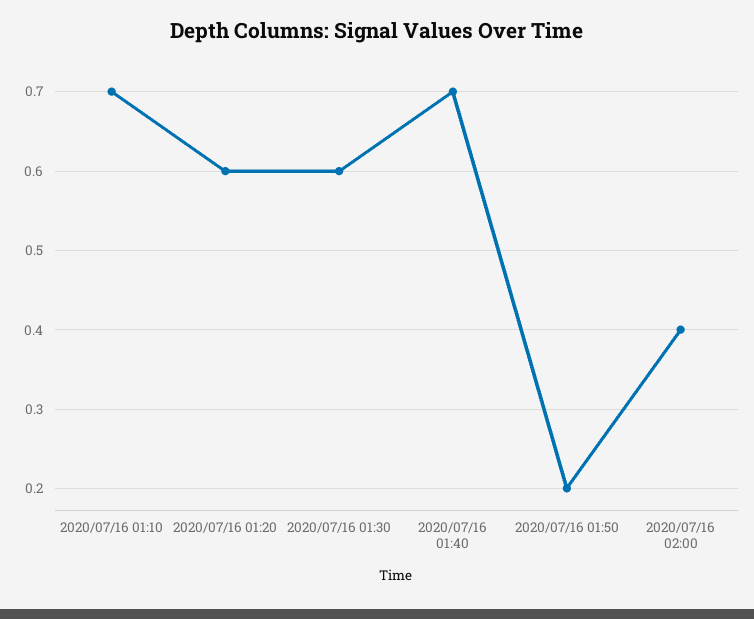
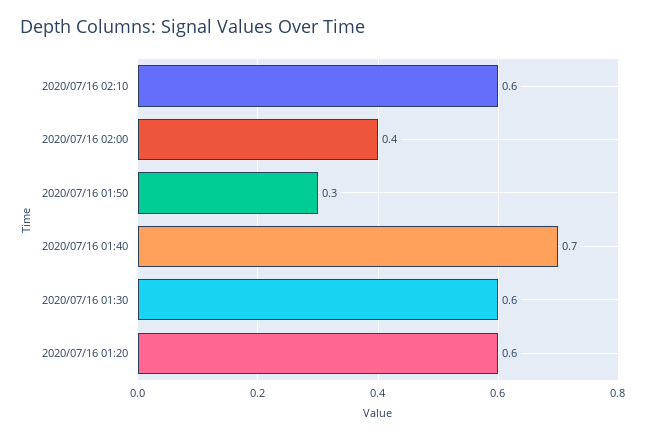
2020/07/16 01:10: 0.7 -> none
2020/07/16 01:50: 0.2 -> 0.3
2020/07/16 02:10: none -> 0.6

